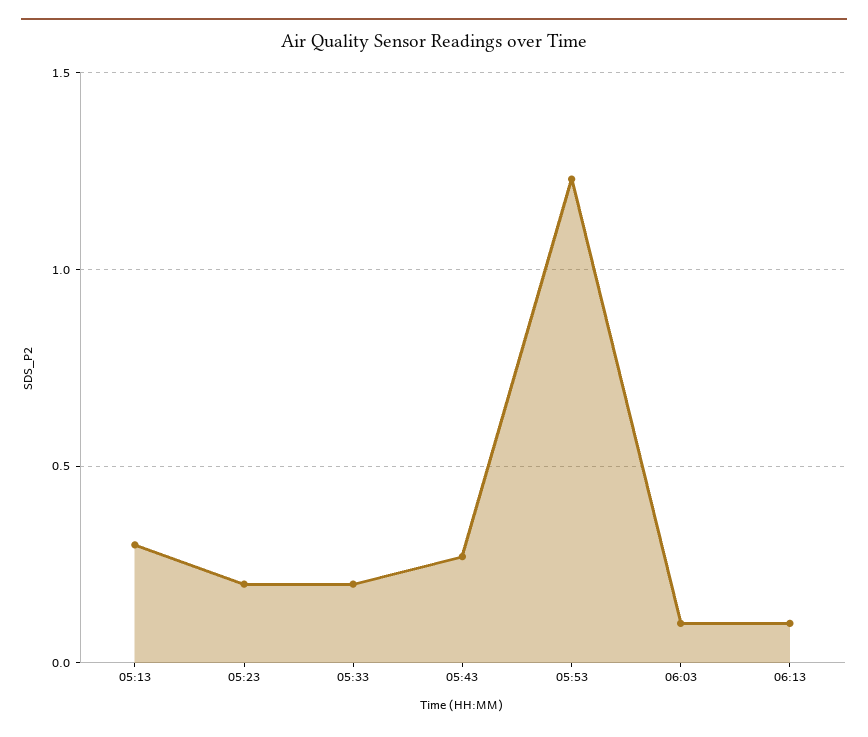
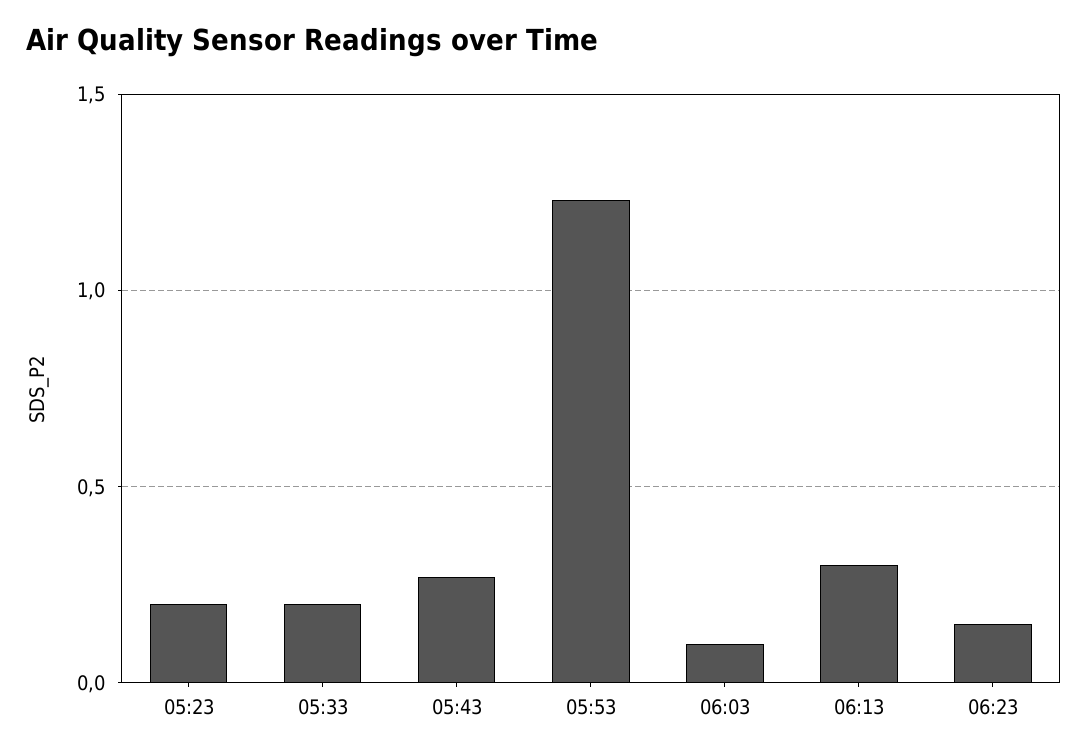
05:13: 0.3 -> none
06:13: 0.1 -> 0.3
06:23: none -> 0.15

